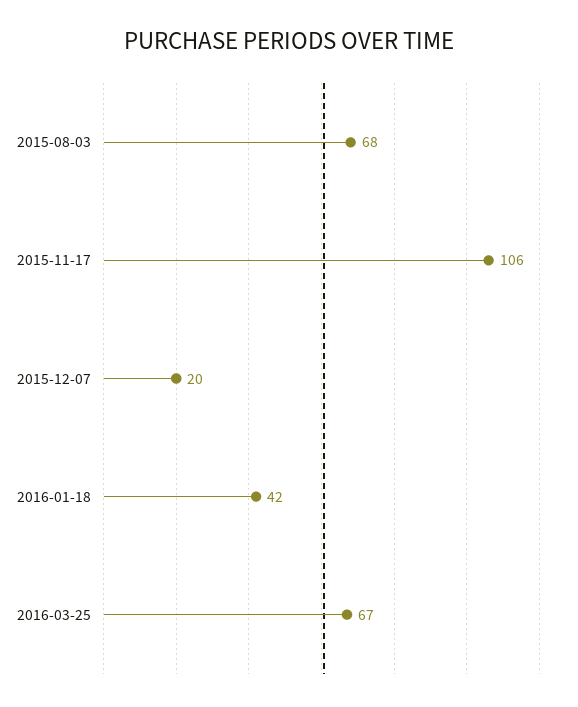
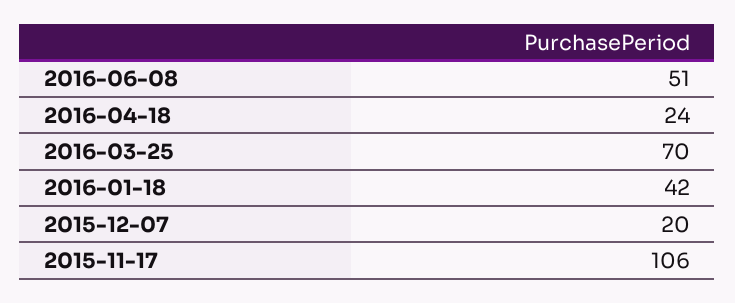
2015-08-03: 68 -> none
2016-03-25: 67 -> 70
2016-06-08: none -> 51
2016-04-18: none -> 24

